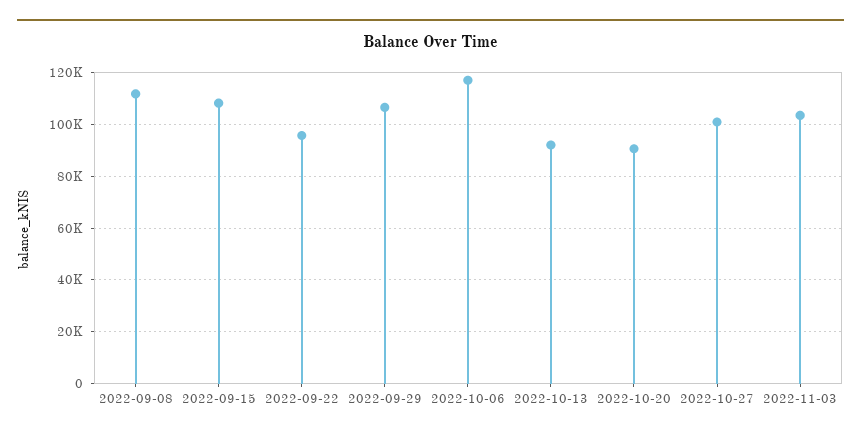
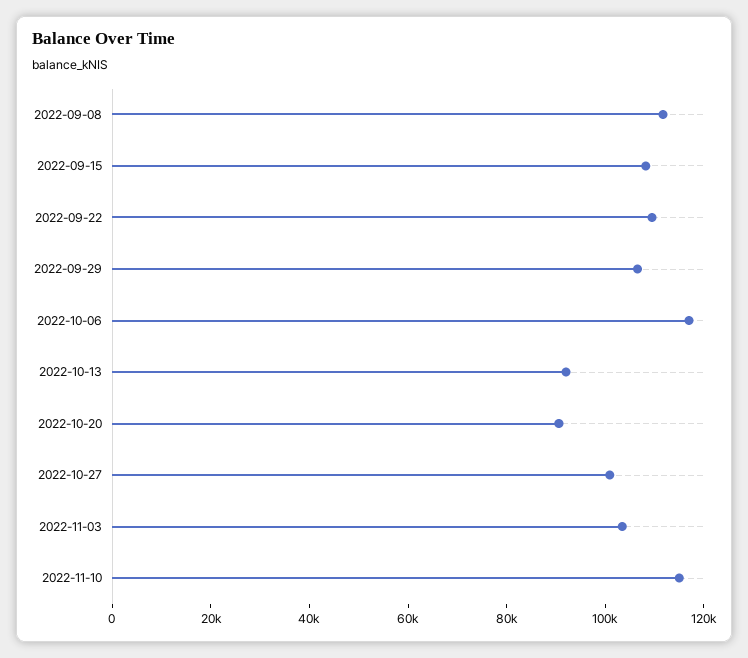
2022-09-22: 95000 -> 110000
2022-11-10: none -> 115000

